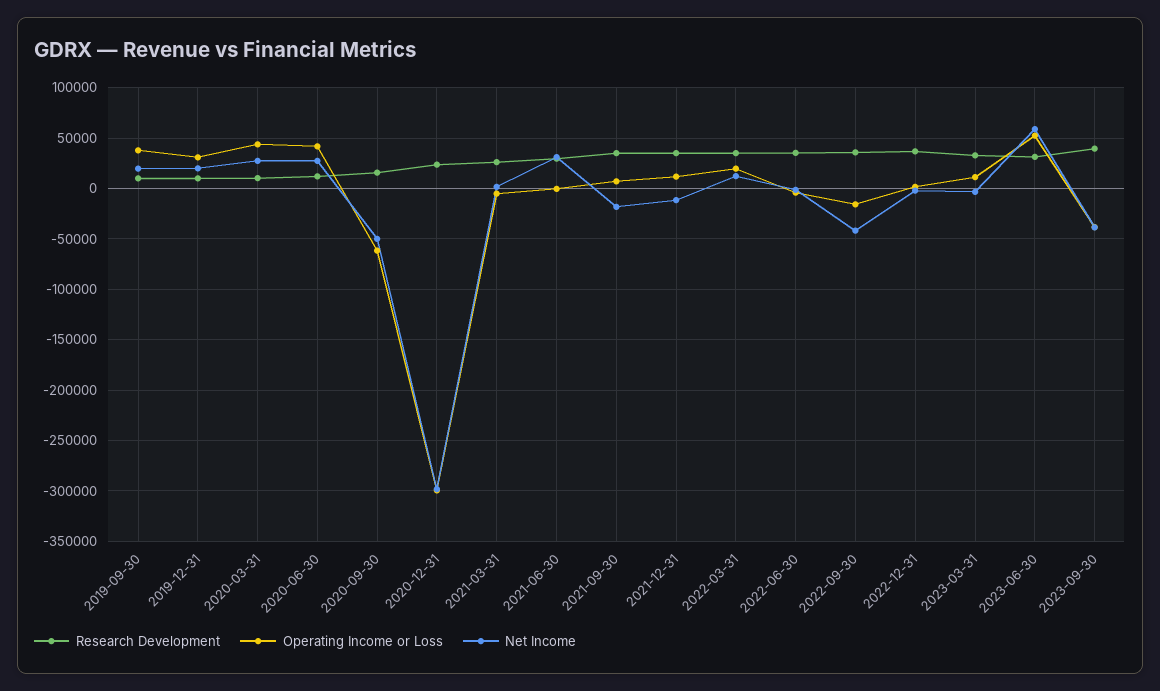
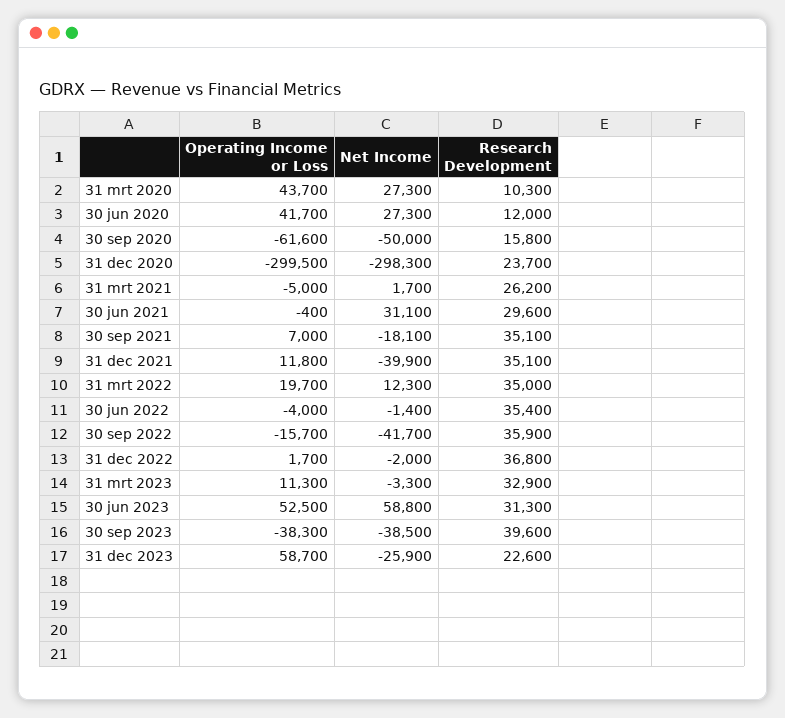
Research Development, 2019-09-30: 10000 -> none
Operating Income or Loss, 2019-09-30: 40000 -> none
Net Income, 2019-09-30: 20000 -> none
Research Development, 2019-12-31: 10000 -> none
Operating Income or Loss, 2019-12-31: 30000 -> none
Net Income, 2019-12-31: 20000 -> none
Net Income, 2021-12-31: -10000 -> -39900
Operating Income or Loss, 31 dec 2023: none -> 58700
Net Income, 31 dec 2023: none -> -25900
Research Development, 31 dec 2023: none -> 22600

